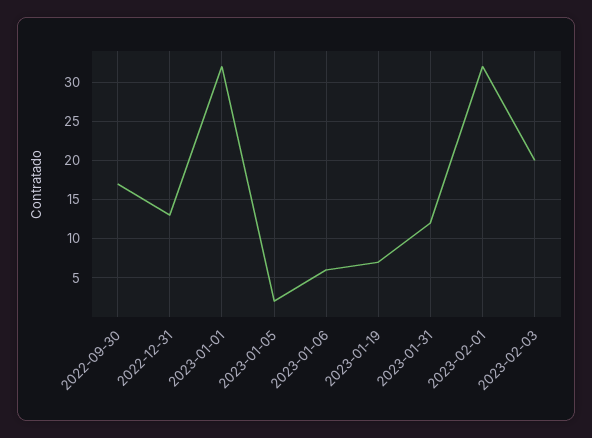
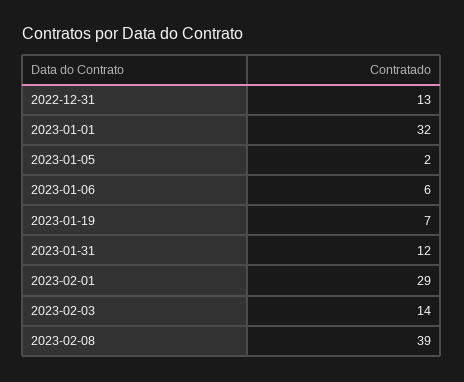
2022-09-30: 17 -> none
2023-02-01: 32 -> 29
2023-02-03: 20 -> 14
2023-02-08: none -> 39

